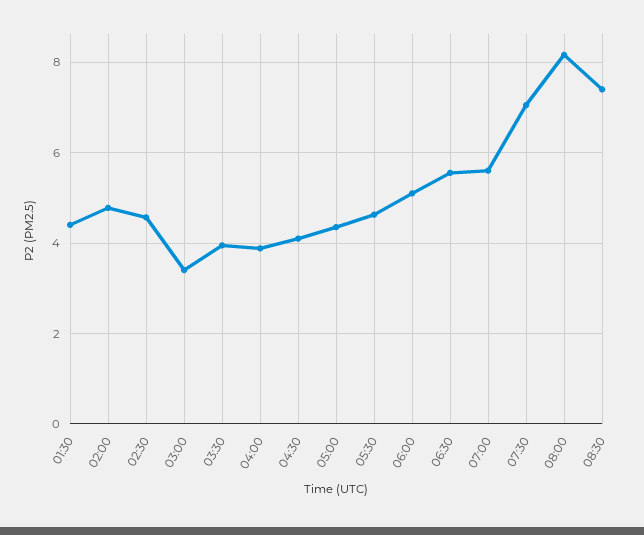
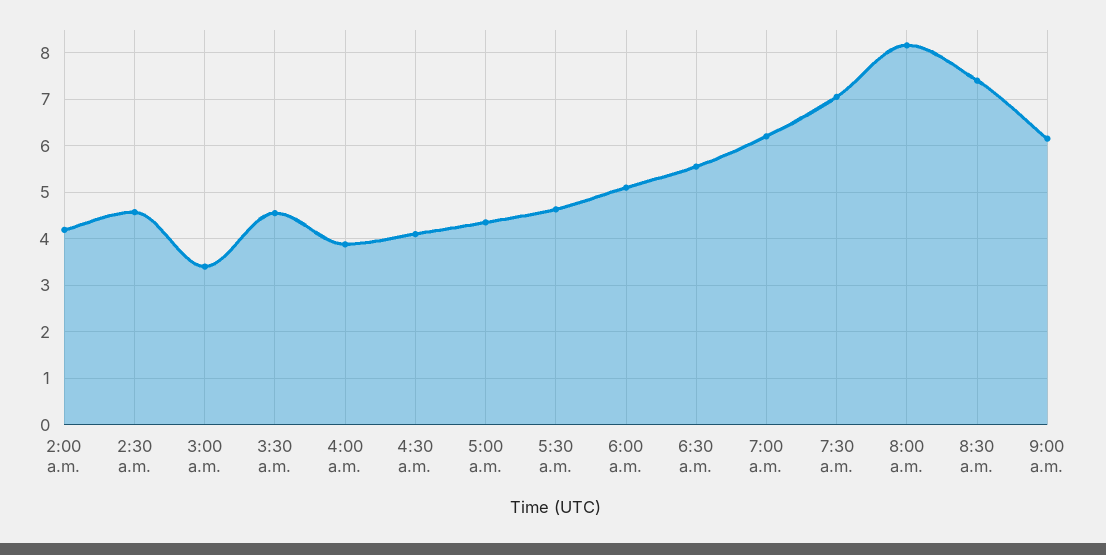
01:30: 4.4 -> none
02:00: 4.8 -> 4.2
03:30: 4 -> 4.6
07:00: 5.6 -> 6.2
9:00 a.m.: none -> 6.2

